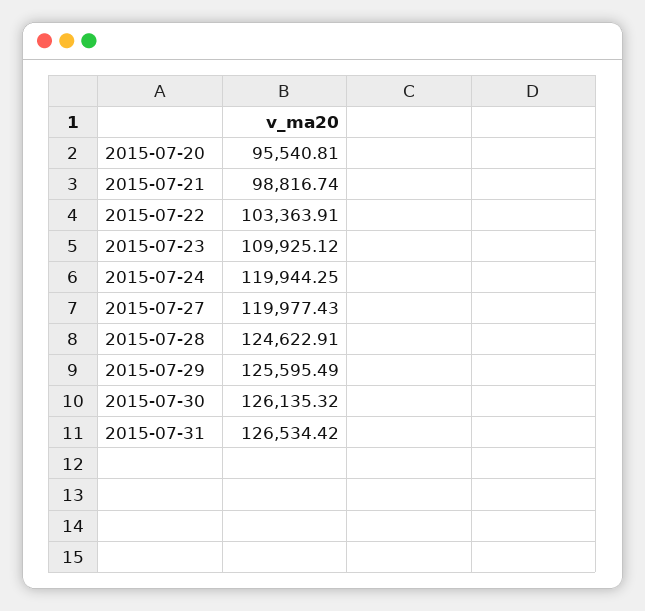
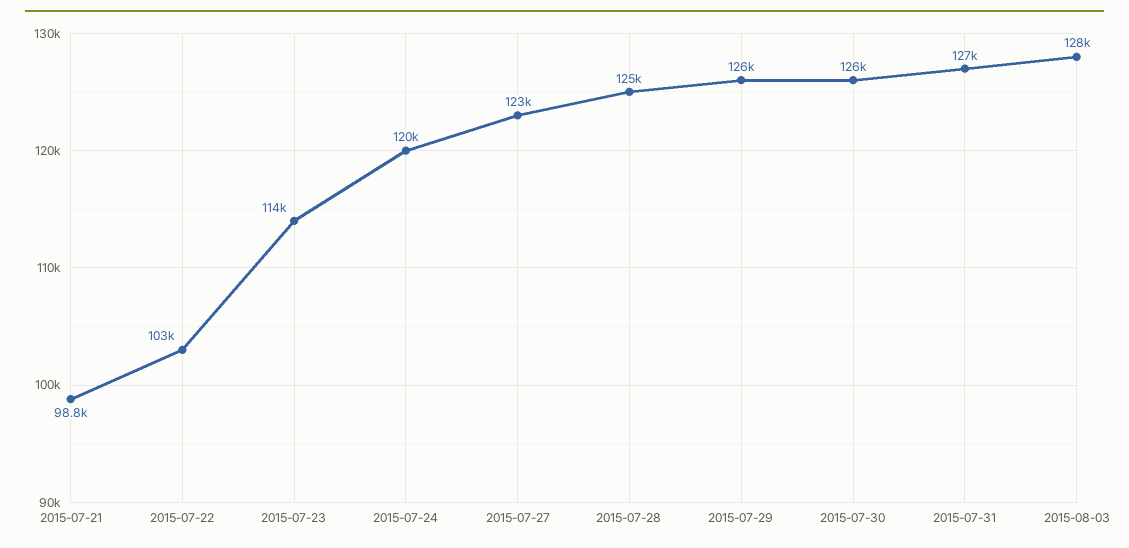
2015-07-20: 95540.81 -> none
2015-07-23: 109925.12 -> 114000
2015-07-27: 119977.43 -> 123000
2015-08-03: none -> 128000

